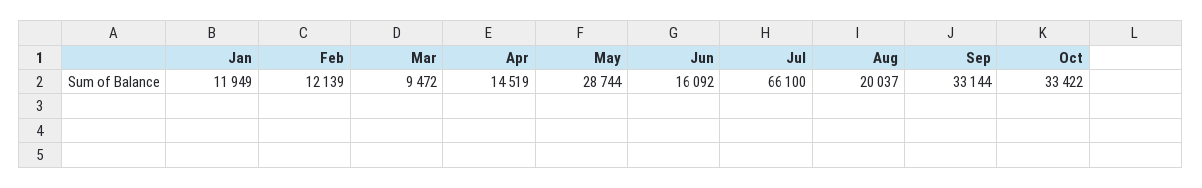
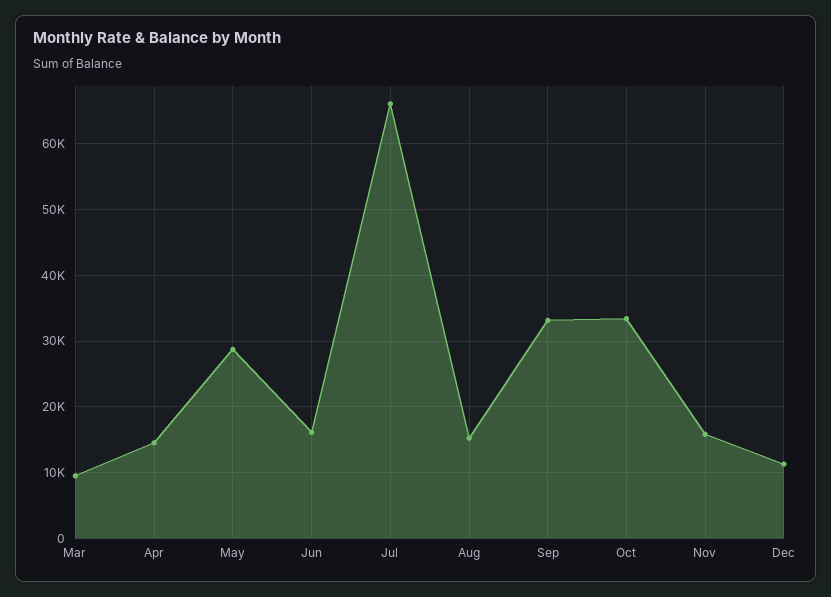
Jan: 11949 -> none
Feb: 12139 -> none
Aug: 20037 -> 15000
Nov: none -> 16000
Dec: none -> 11000

